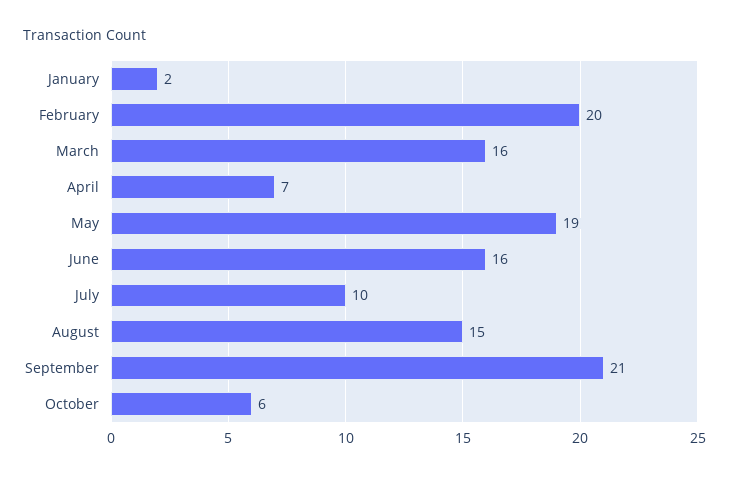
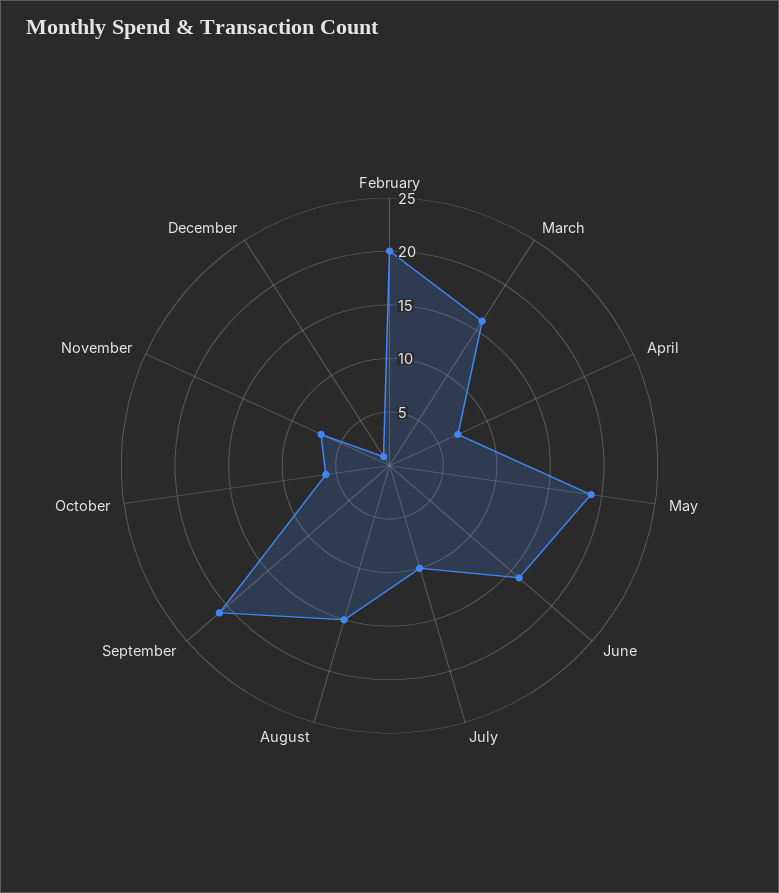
January: 2 -> none
November: none -> 7
December: none -> 1

